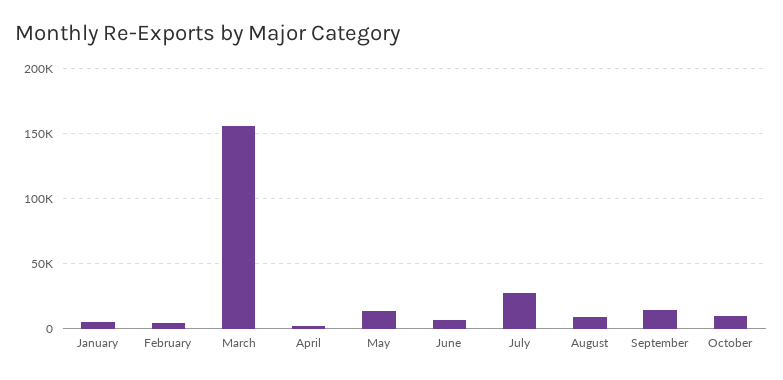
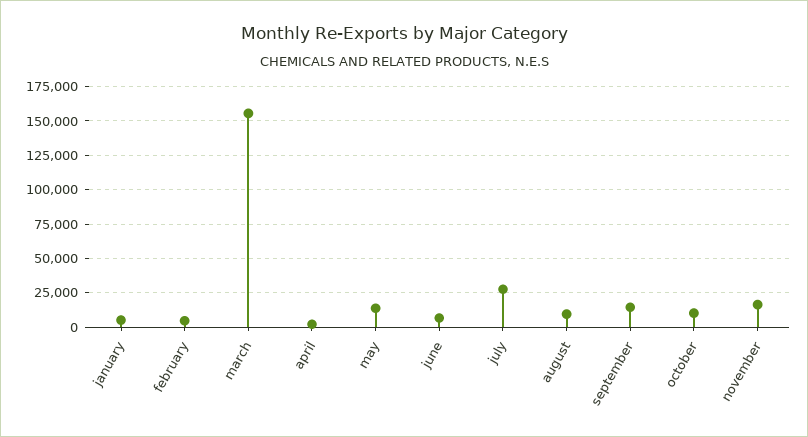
november: none -> 15000

